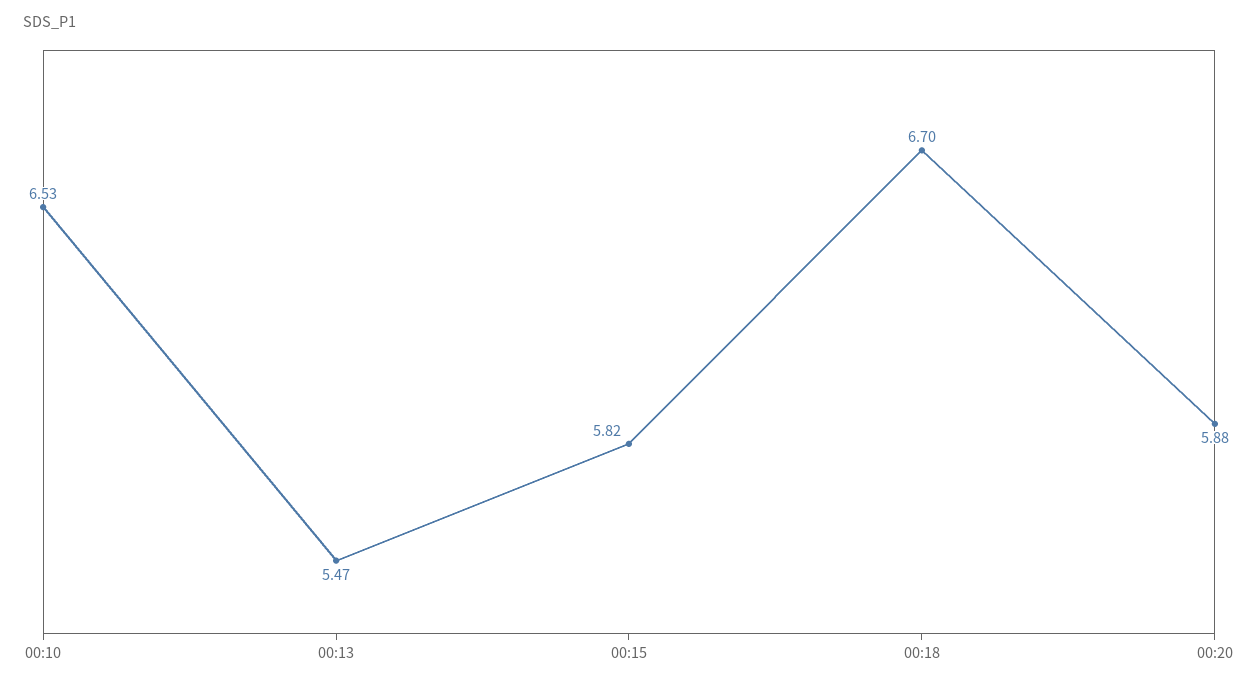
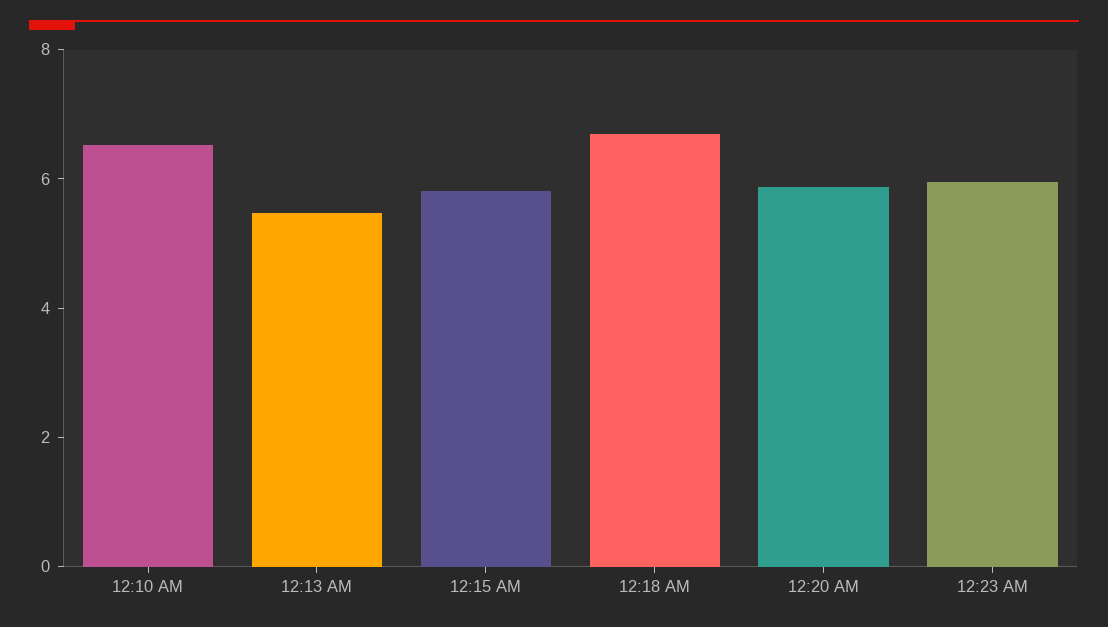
12:23 AM: none -> 6

